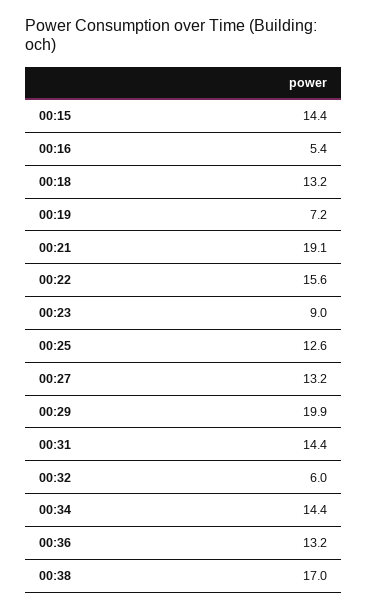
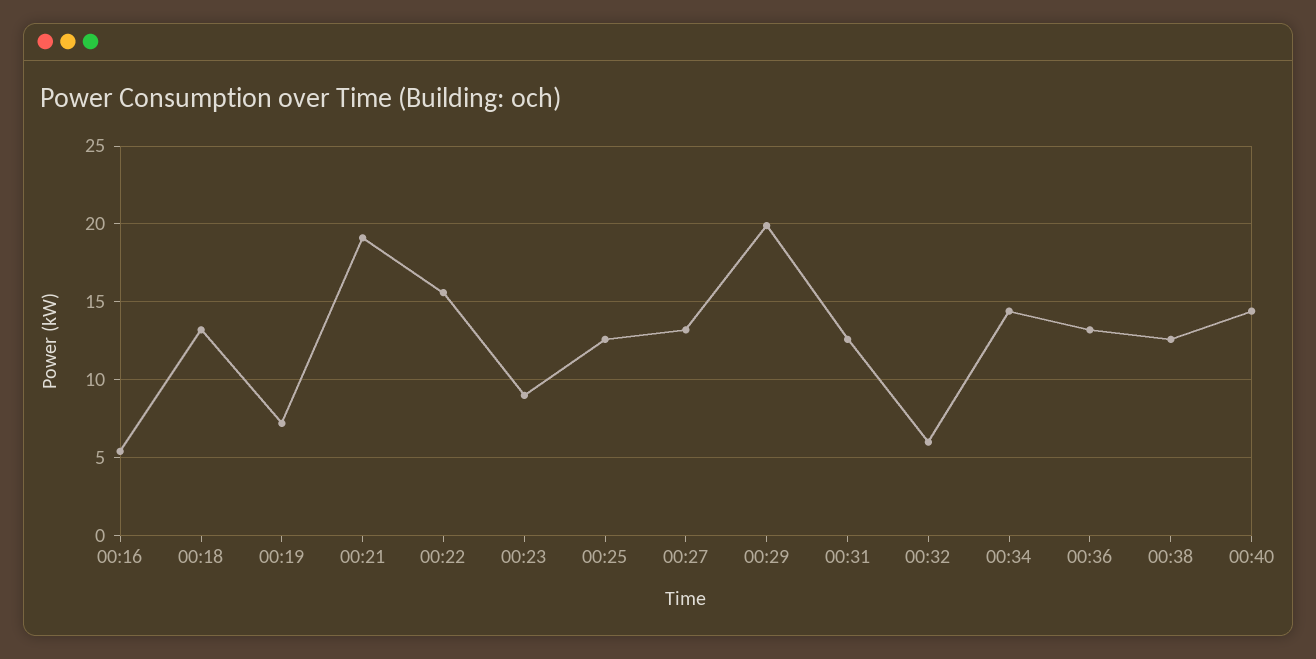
00:15: 14.4 -> none
00:31: 14.4 -> 12.5
00:38: 17 -> 12.5
00:40: none -> 14.5

